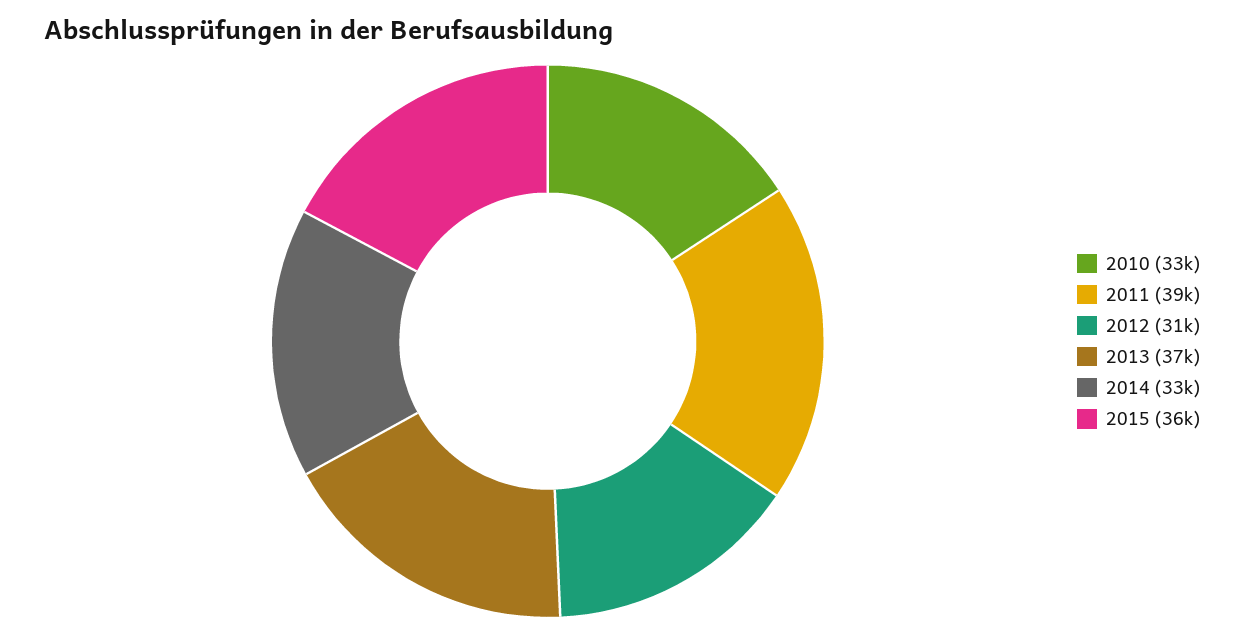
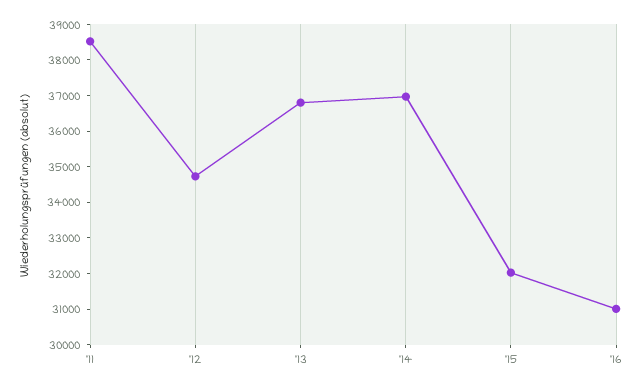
2010: 33000 -> none
2012: 31000 -> 34750
2014: 33000 -> 37000
2015: 36000 -> 32000
'16: none -> 31000

